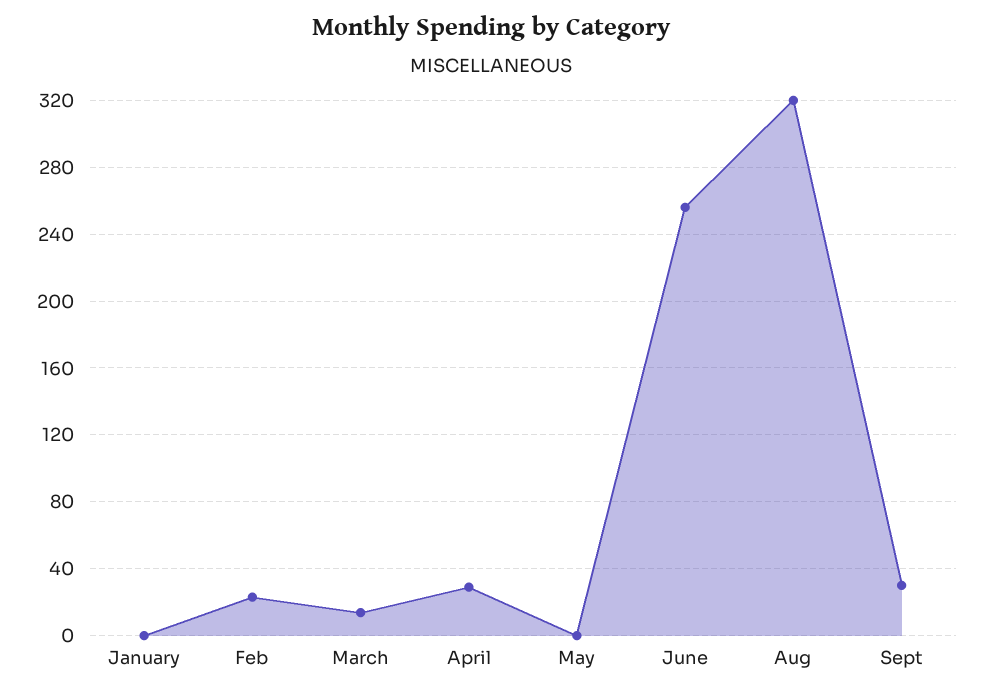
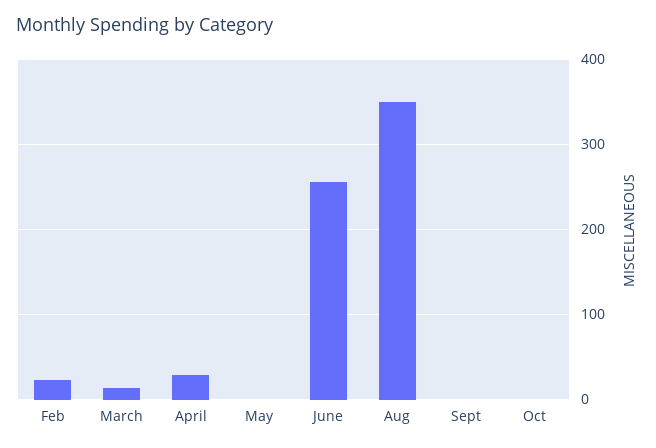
January: 0 -> none
Aug: 320 -> 350
Sept: 30 -> 0
Oct: none -> 0

